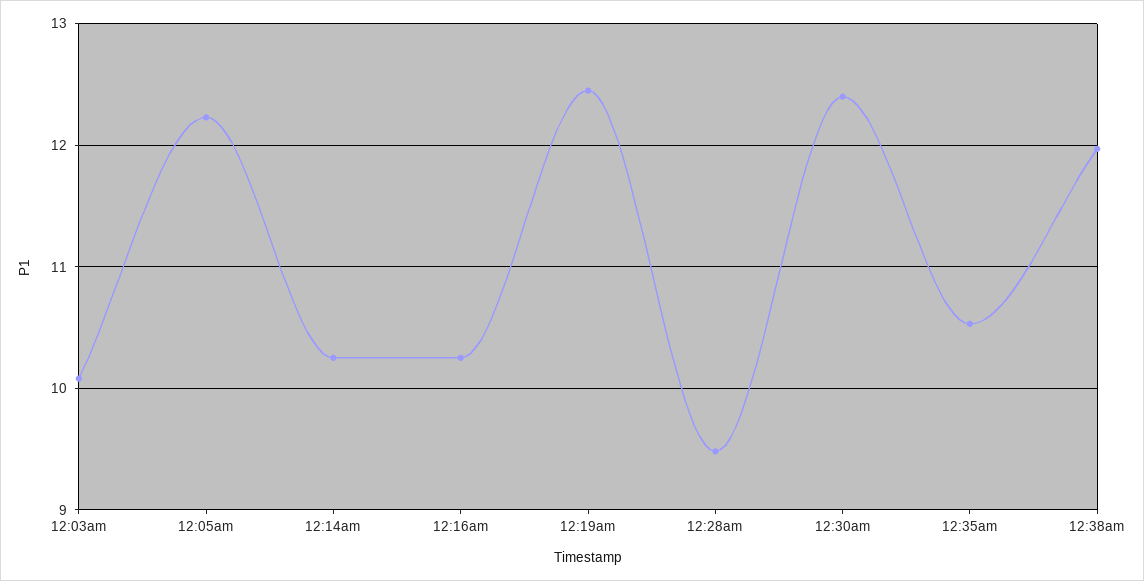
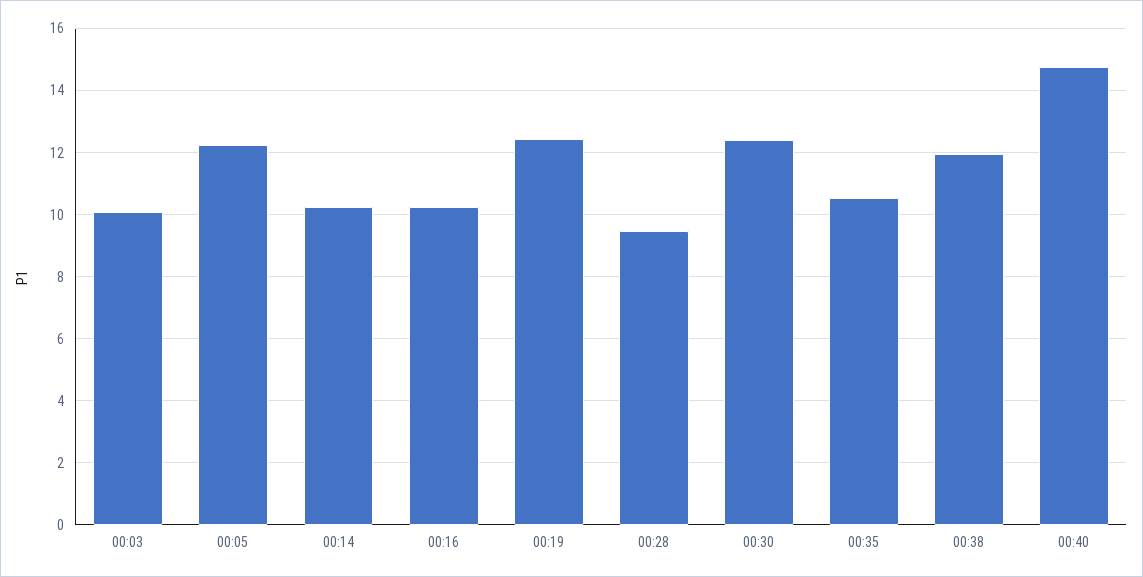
00:40: none -> 14.8

